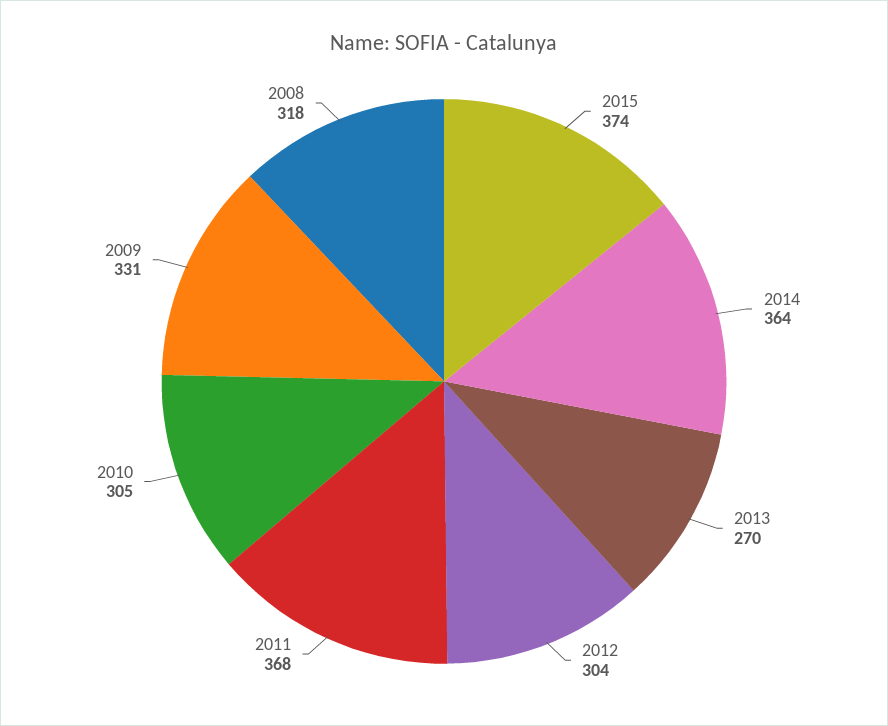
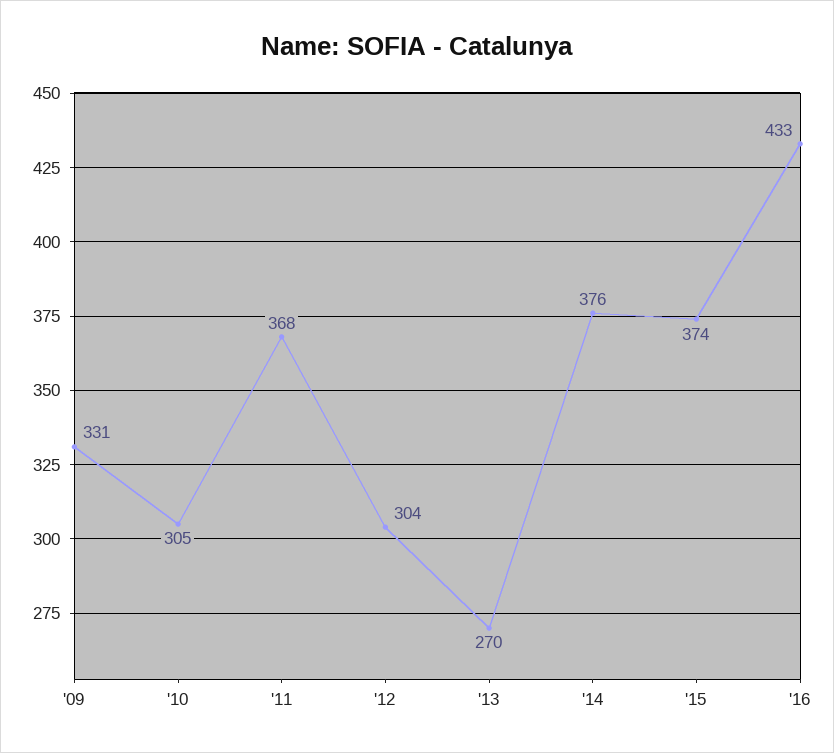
2014: 364 -> 376
2008: 318 -> none
'16: none -> 433

